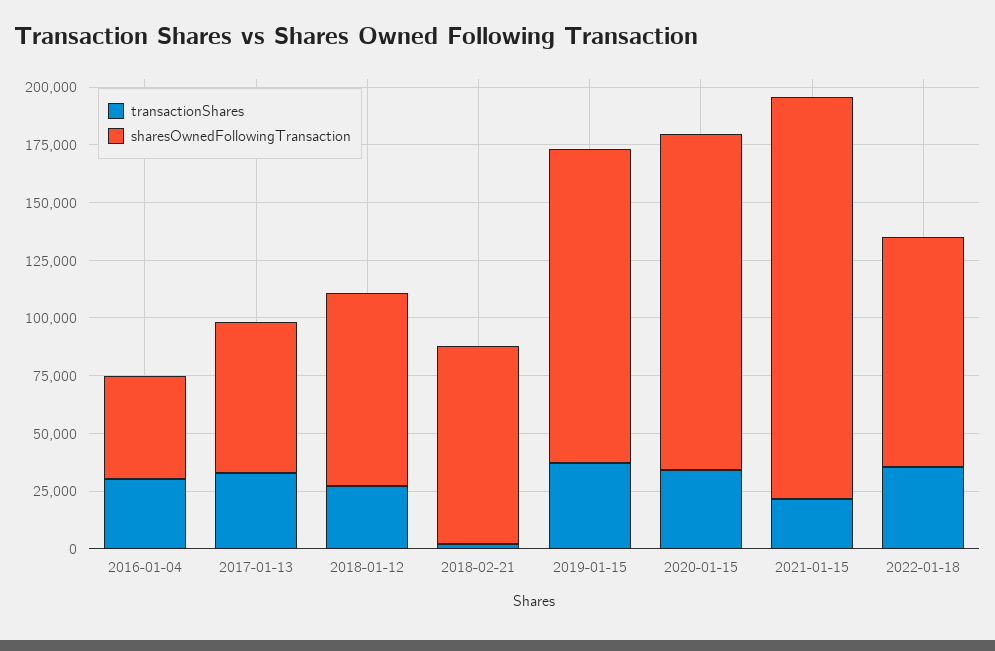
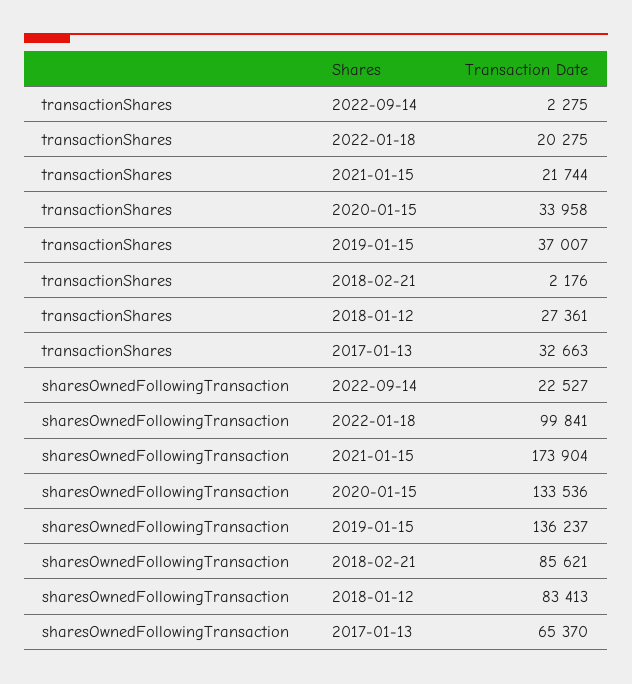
transactionShares, 2016-01-04: 30000 -> none
sharesOwnedFollowingTransaction, 2016-01-04: 45000 -> none
sharesOwnedFollowingTransaction, 2020-01-15: 145000 -> 133536
transactionShares, 2022-01-18: 35000 -> 20275
transactionShares, 2022-09-14: none -> 2275
sharesOwnedFollowingTransaction, 2022-09-14: none -> 22527

